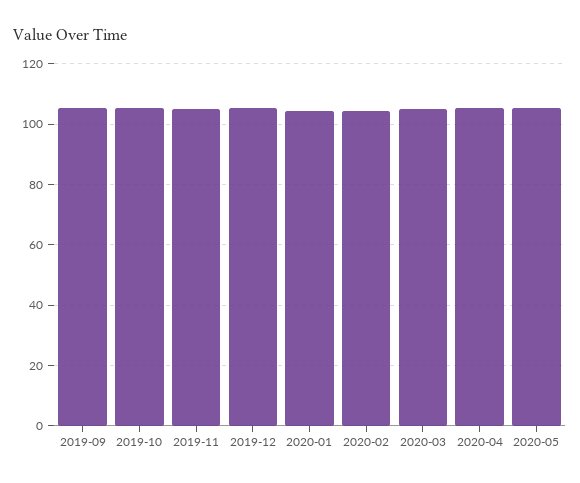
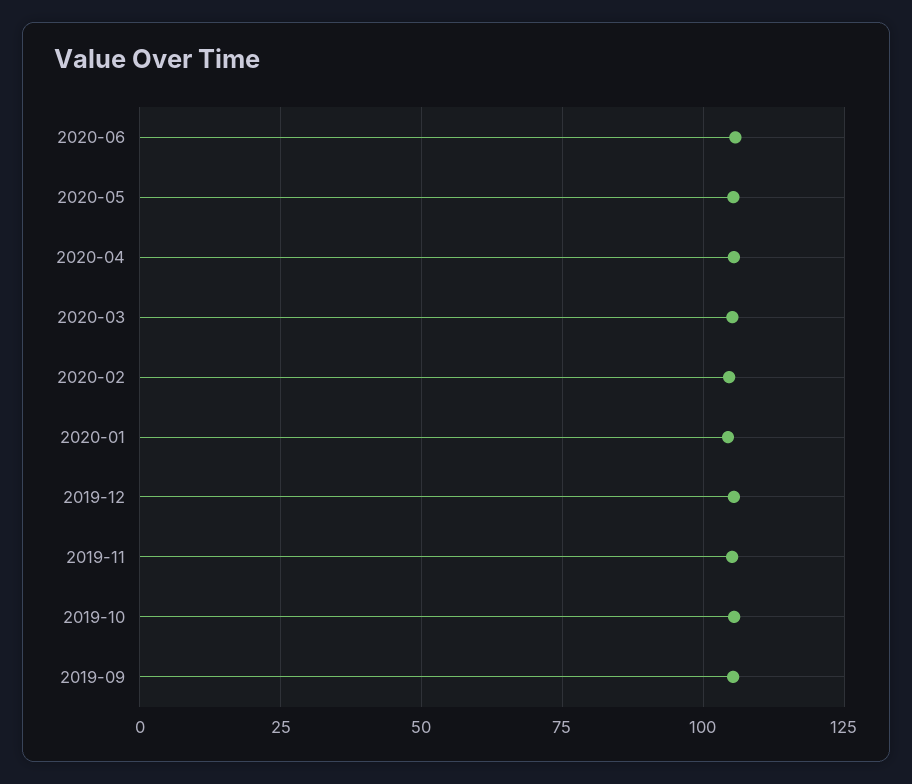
2020-06: none -> 105

